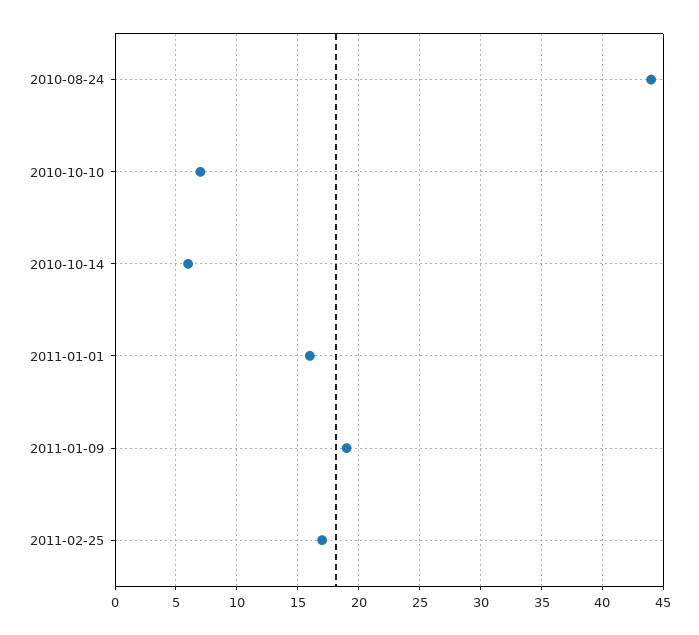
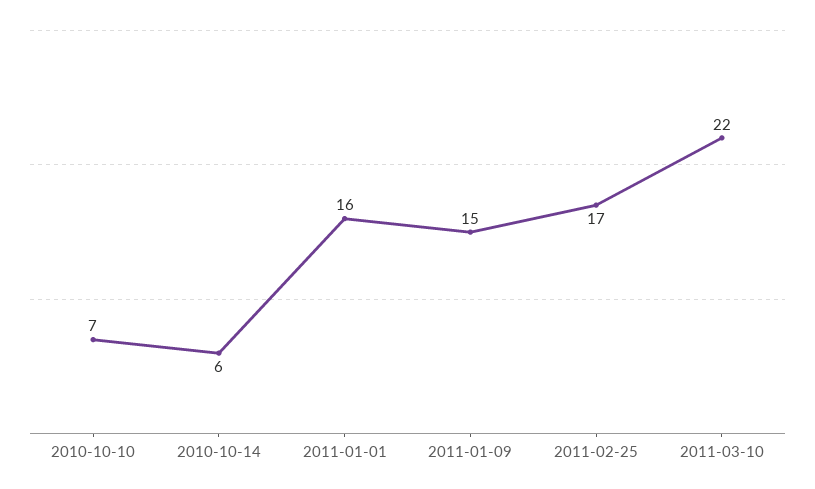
2010-08-24: 44 -> none
2011-01-09: 19 -> 15
2011-03-10: none -> 22

